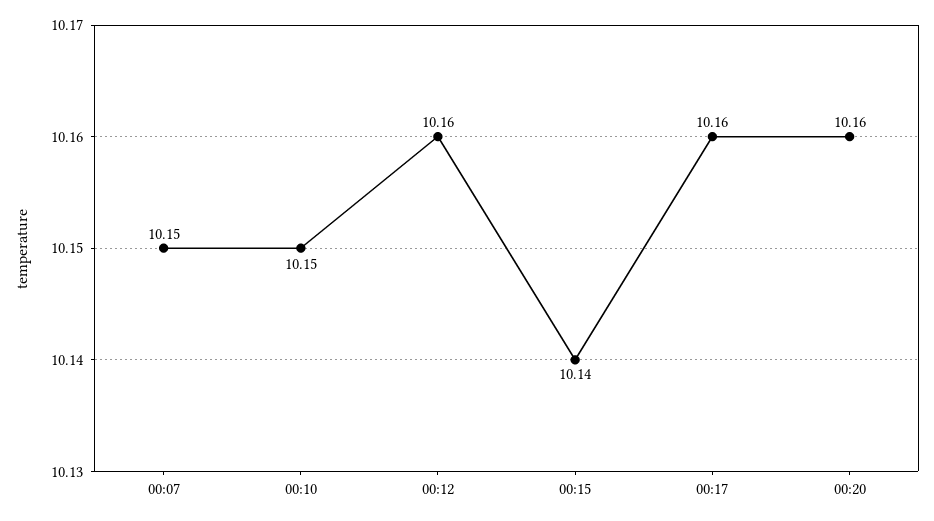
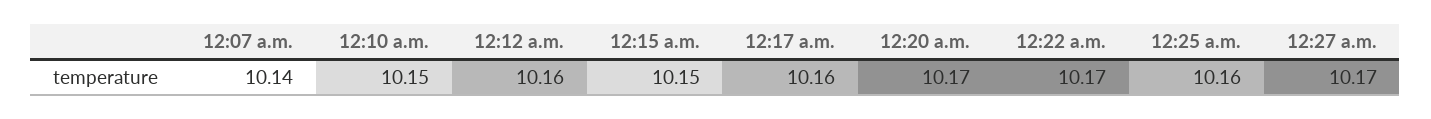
00:07: 10.15 -> 10.14
00:15: 10.14 -> 10.15
00:20: 10.16 -> 10.17
12:22 a.m.: none -> 10.17
12:25 a.m.: none -> 10.16
12:27 a.m.: none -> 10.17

